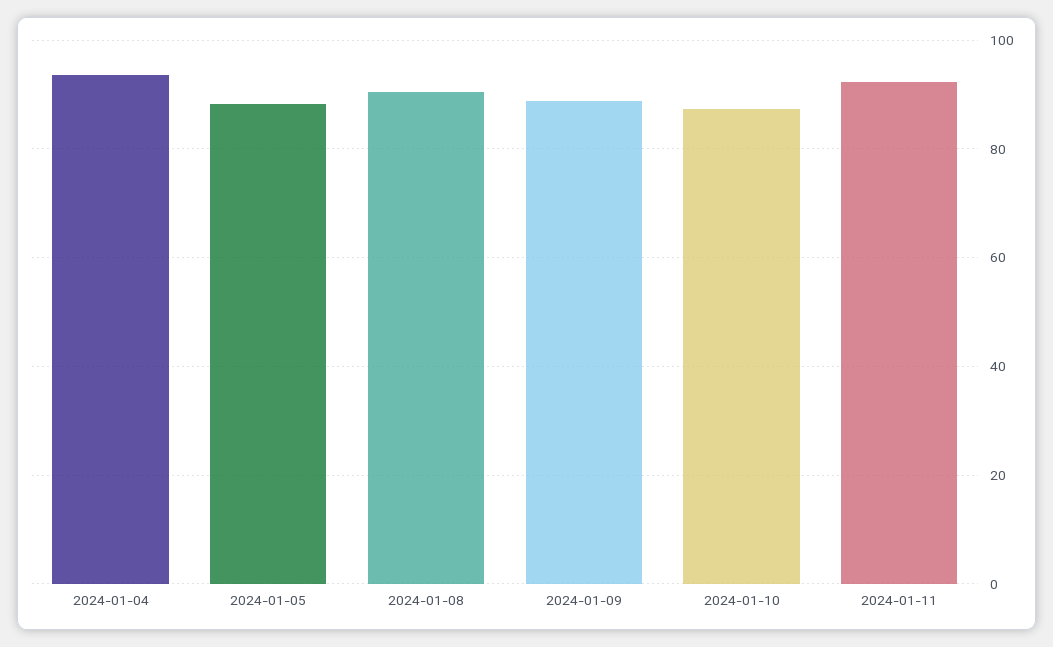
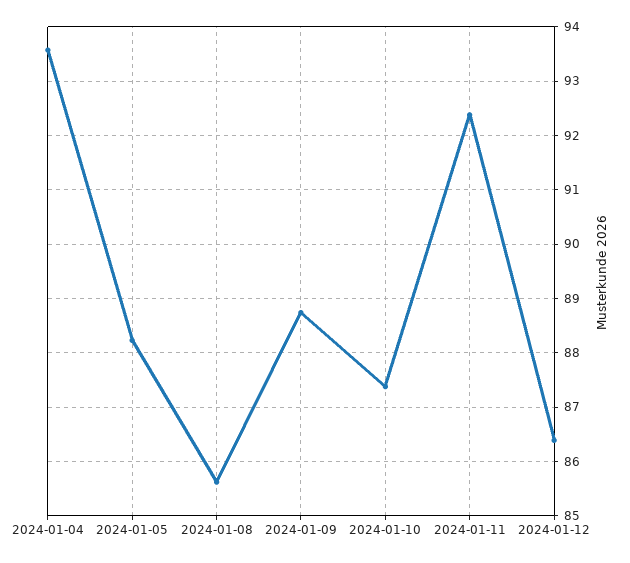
2024-01-08: 90 -> 85.6
2024-01-12: none -> 86.4

